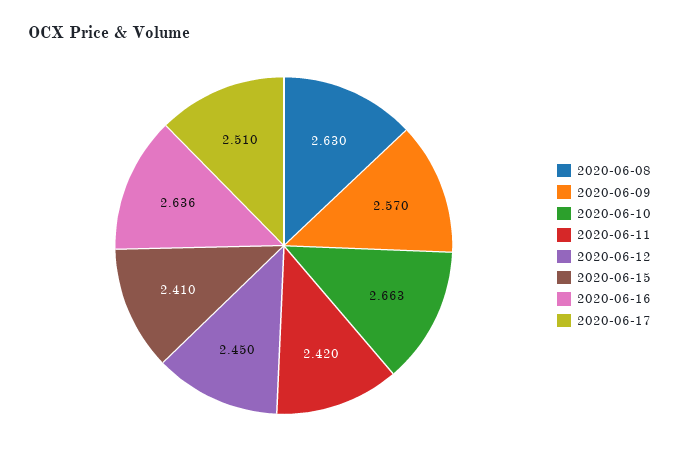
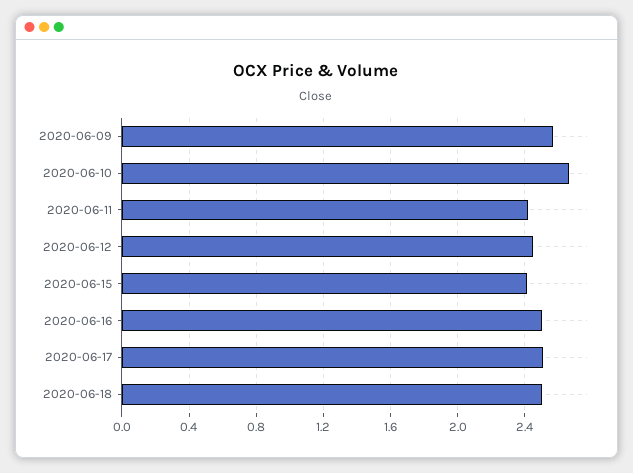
2020-06-08: 2.63 -> none
2020-06-16: 2.636 -> 2.5
2020-06-18: none -> 2.5

